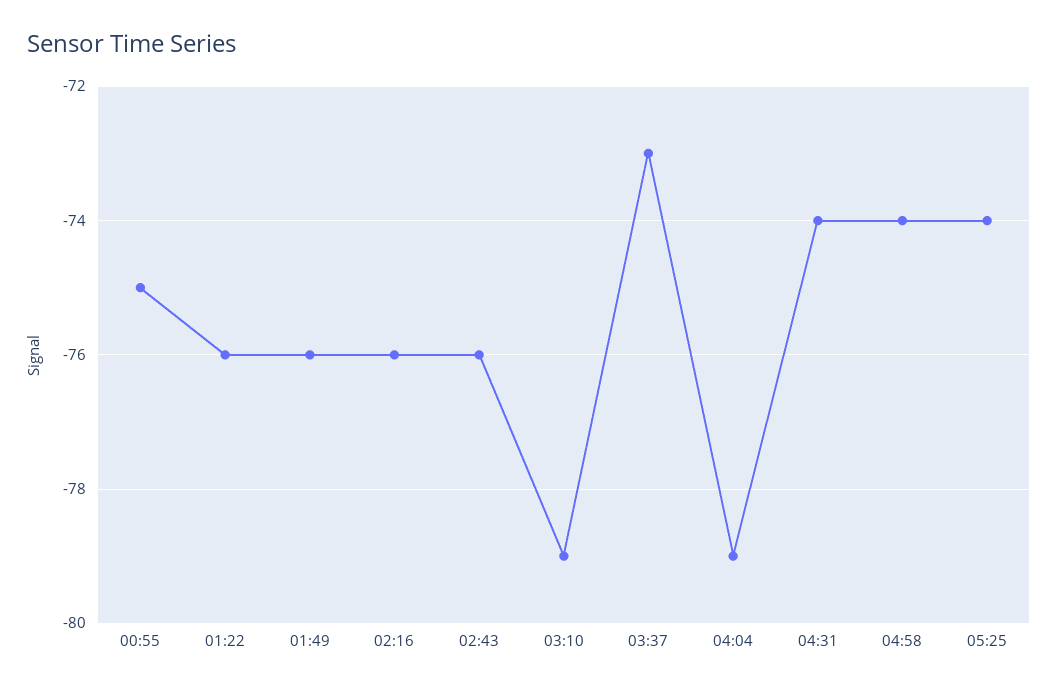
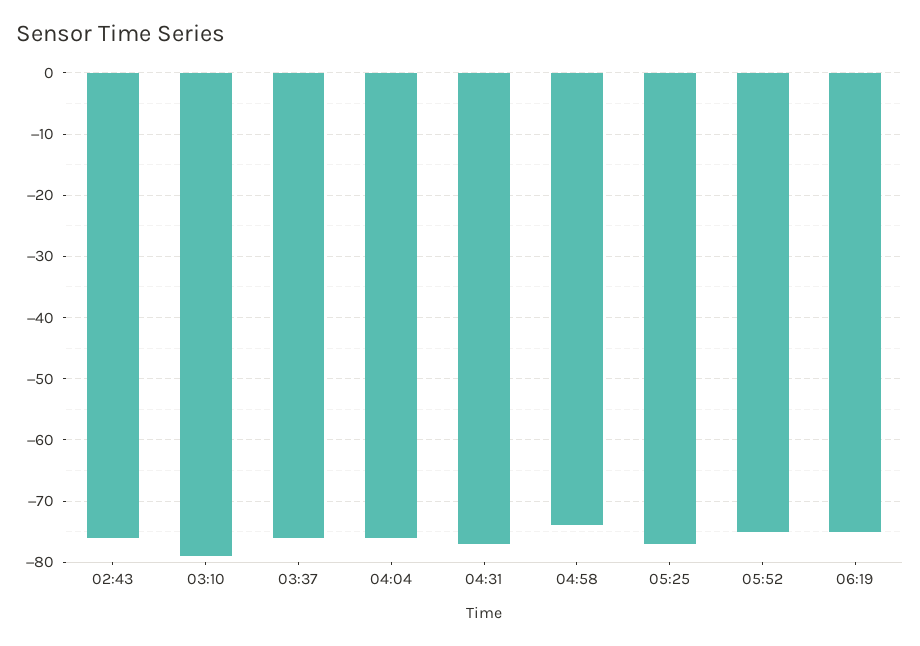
00:55: -75 -> none
01:22: -76 -> none
01:49: -76 -> none
02:16: -76 -> none
03:37: -73 -> -76
04:04: -79 -> -76
04:31: -74 -> -77
05:25: -74 -> -77
05:52: none -> -75
06:19: none -> -75

